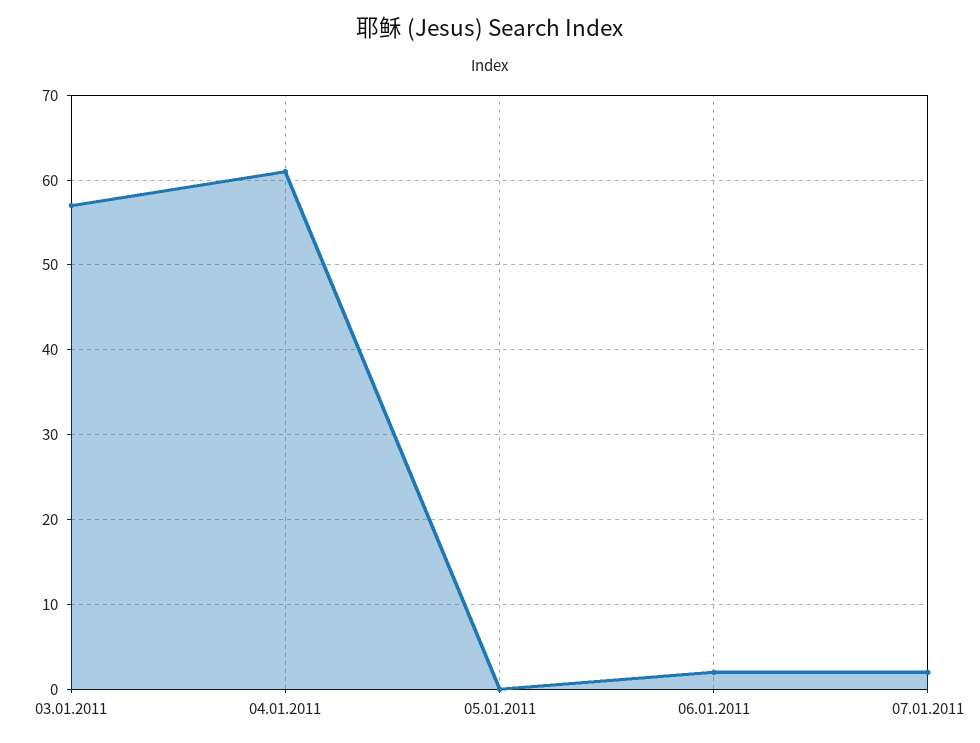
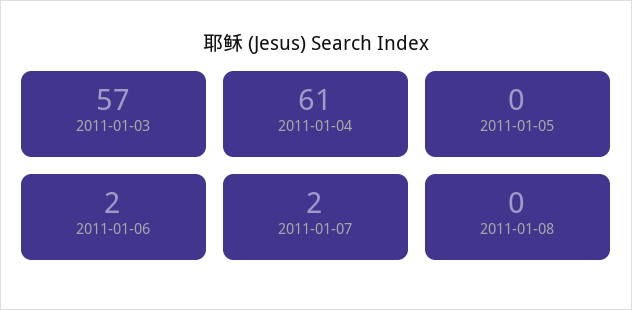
2011-01-08: none -> 0

